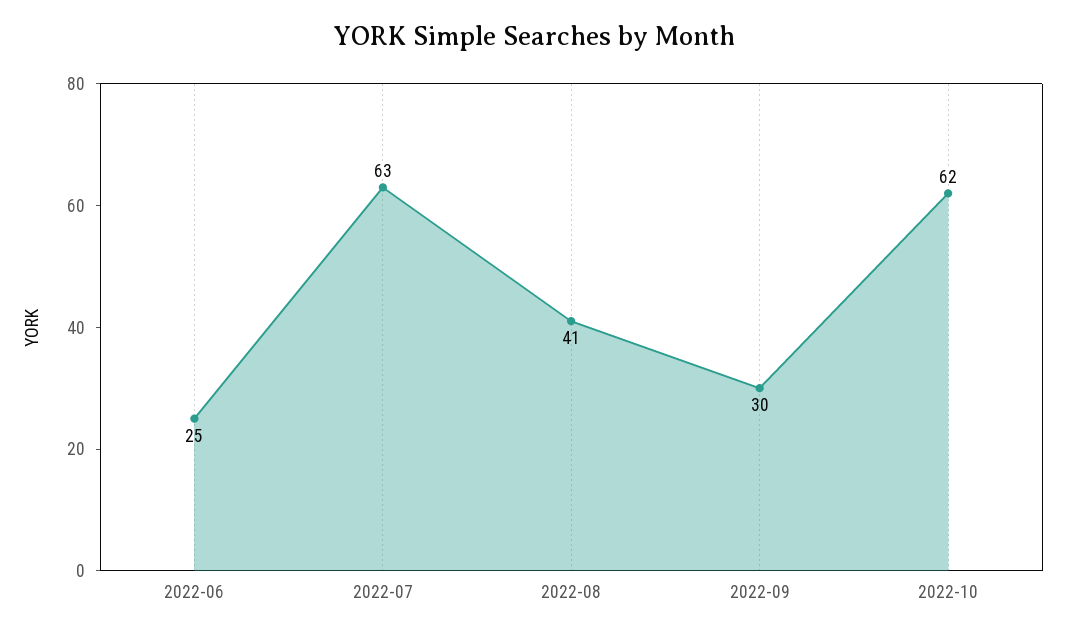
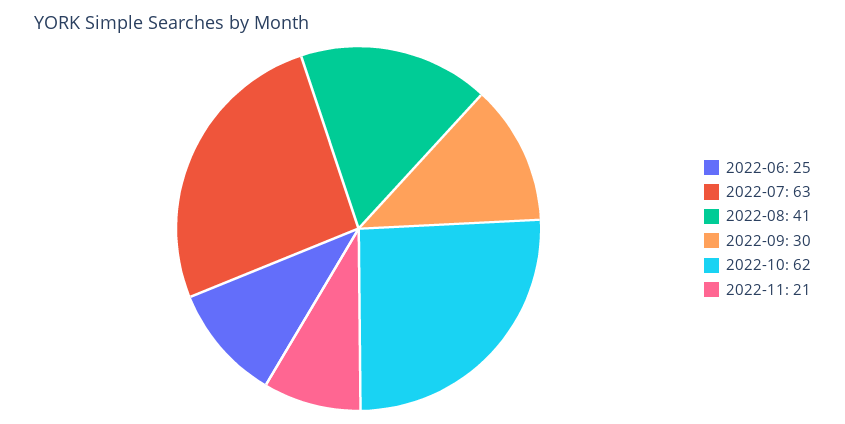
2022-11: none -> 21

